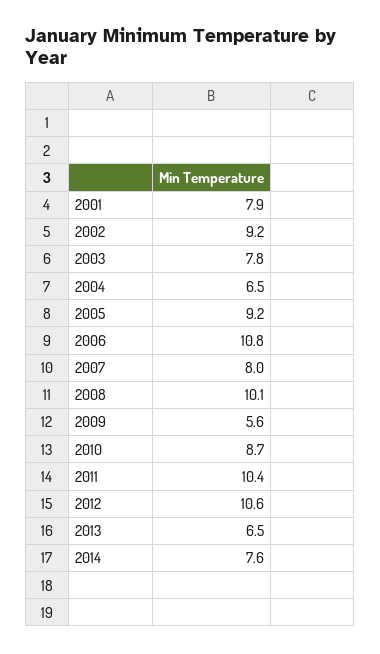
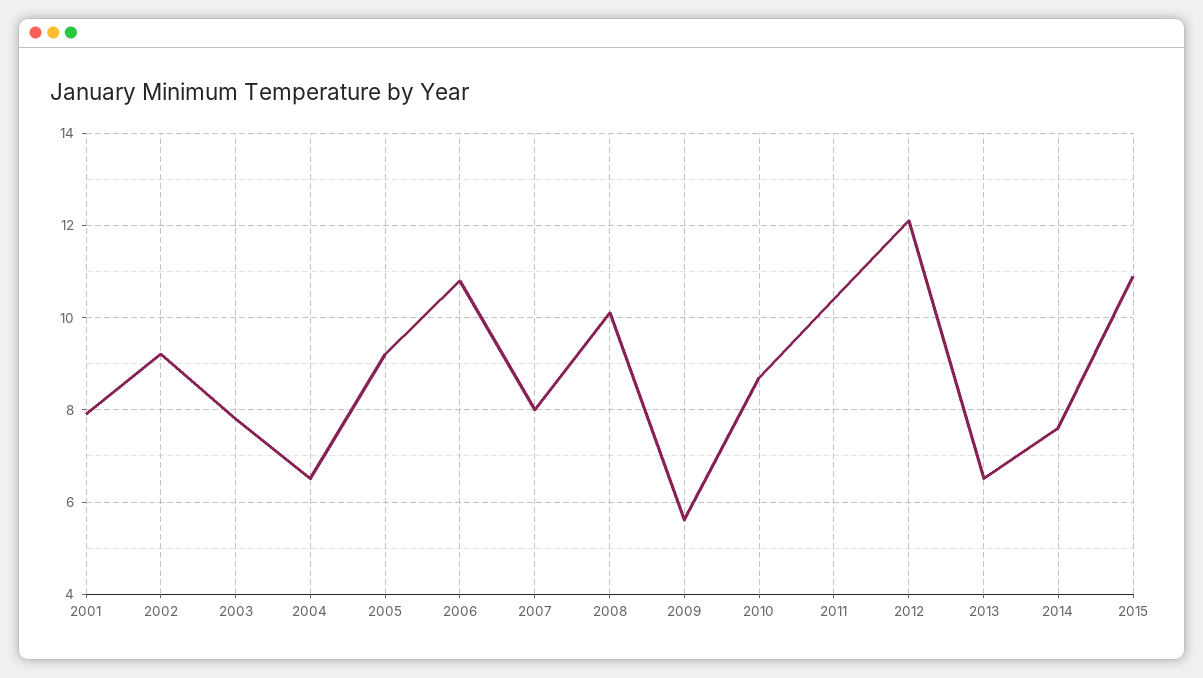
2012: 10.6 -> 12
2015: none -> 11

